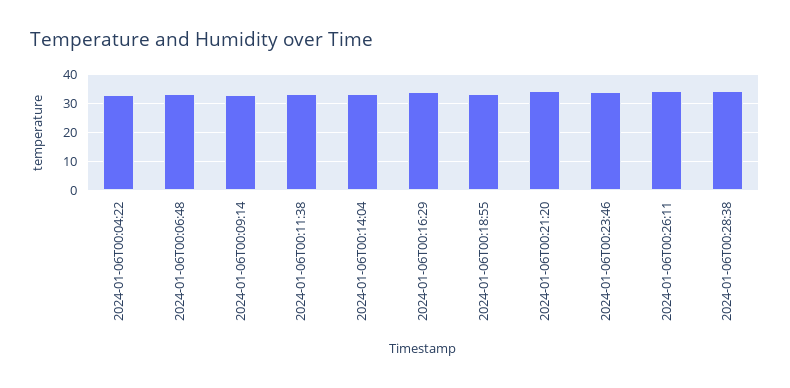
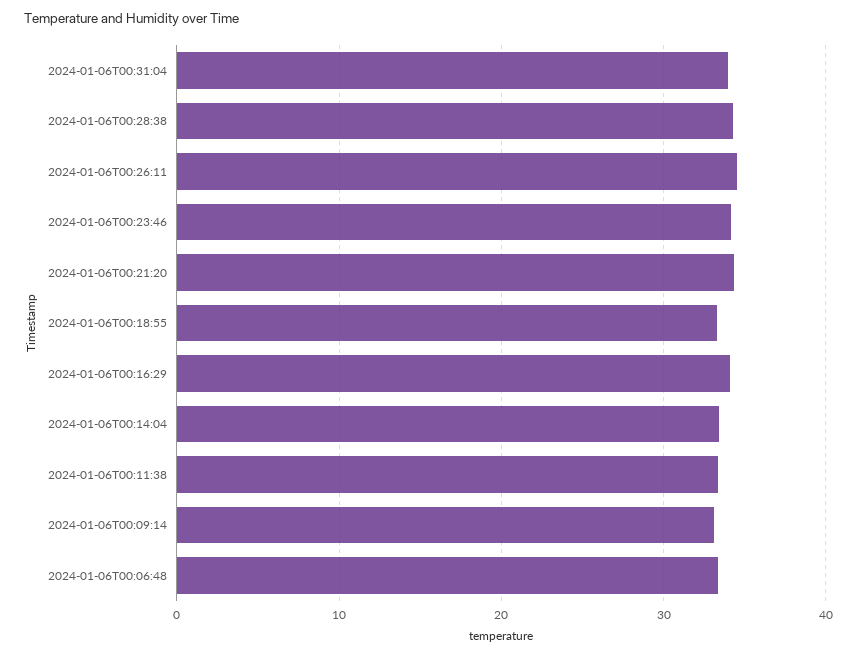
2024-01-06T00:04:22: 32.5 -> none
2024-01-06T00:31:04: none -> 34

